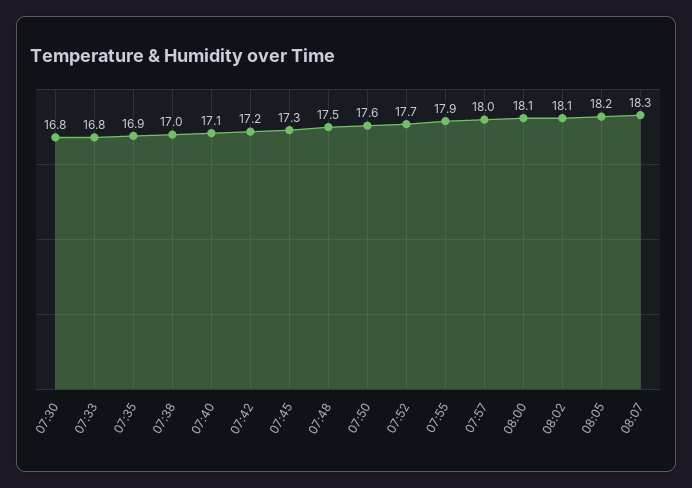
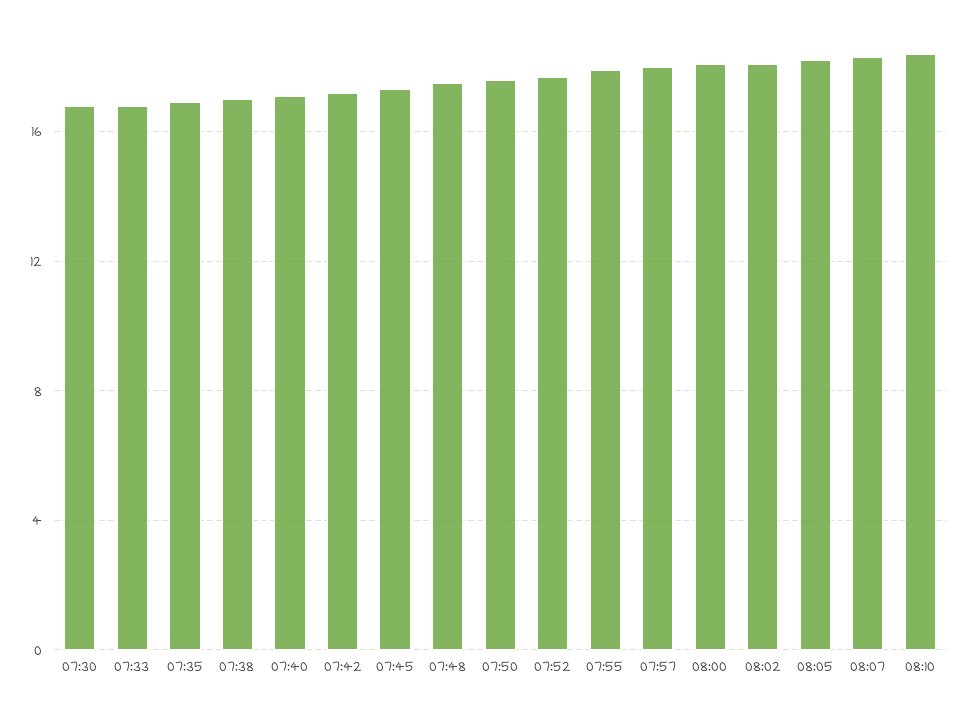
08:10: none -> 18.5

